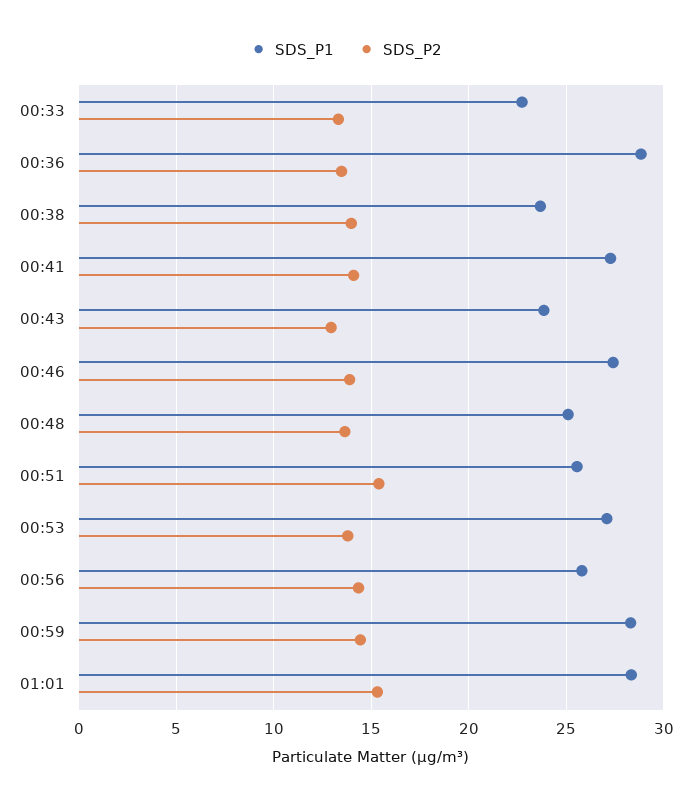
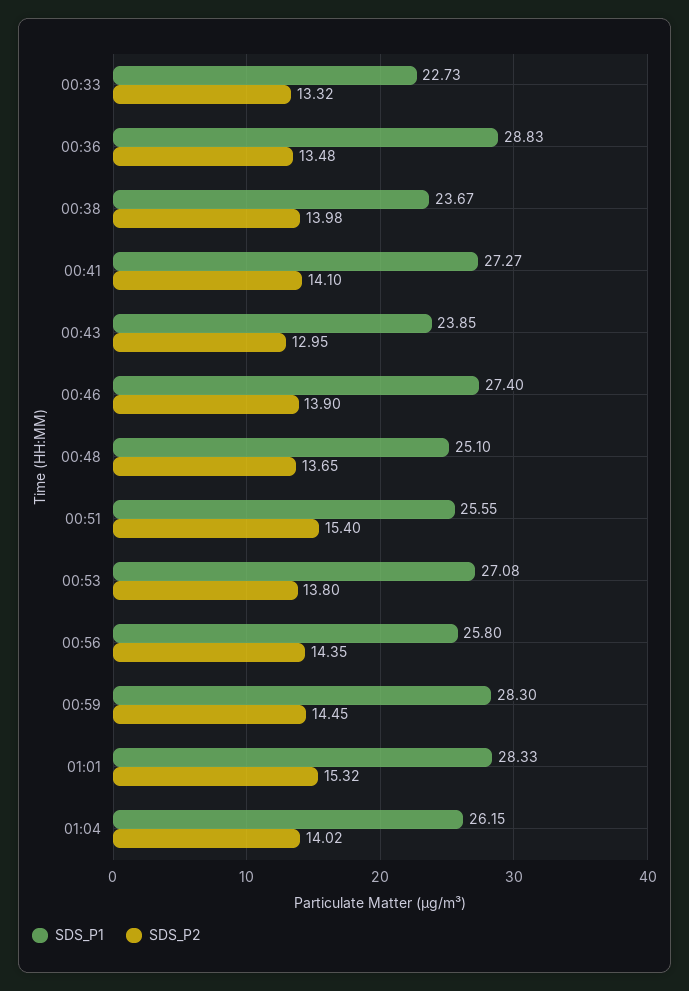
SDS_P1, 01:04: none -> 26.15
SDS_P2, 01:04: none -> 14.02

